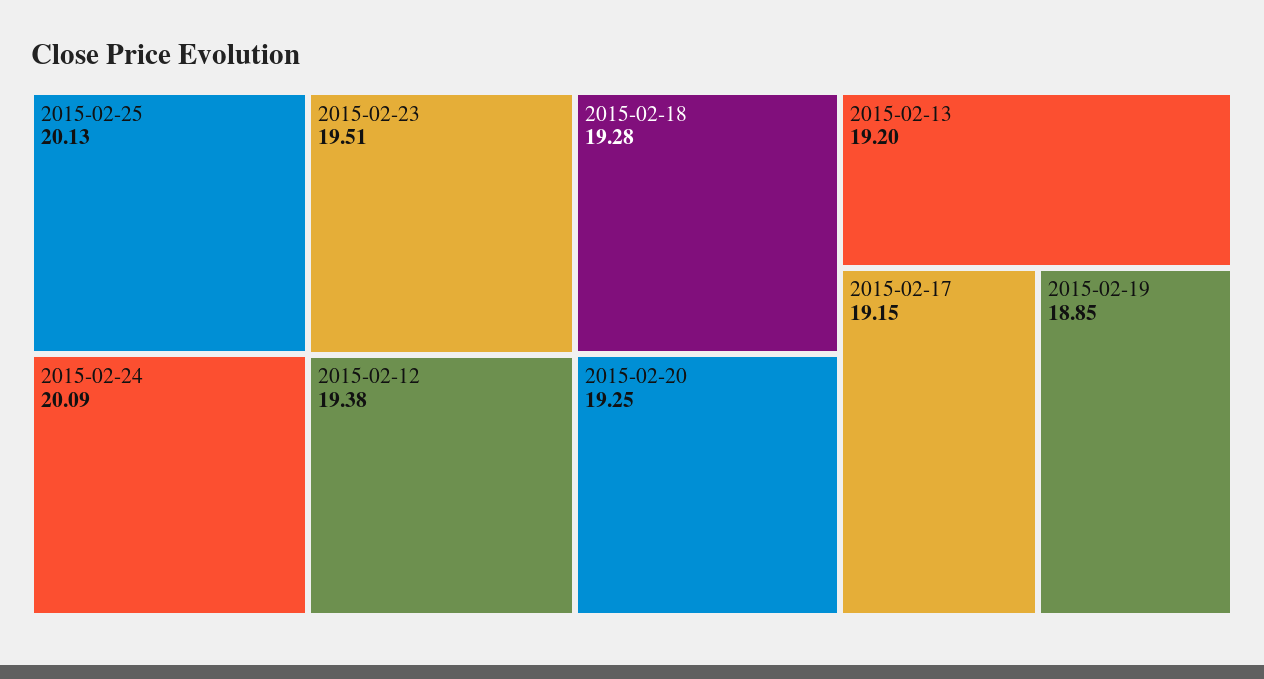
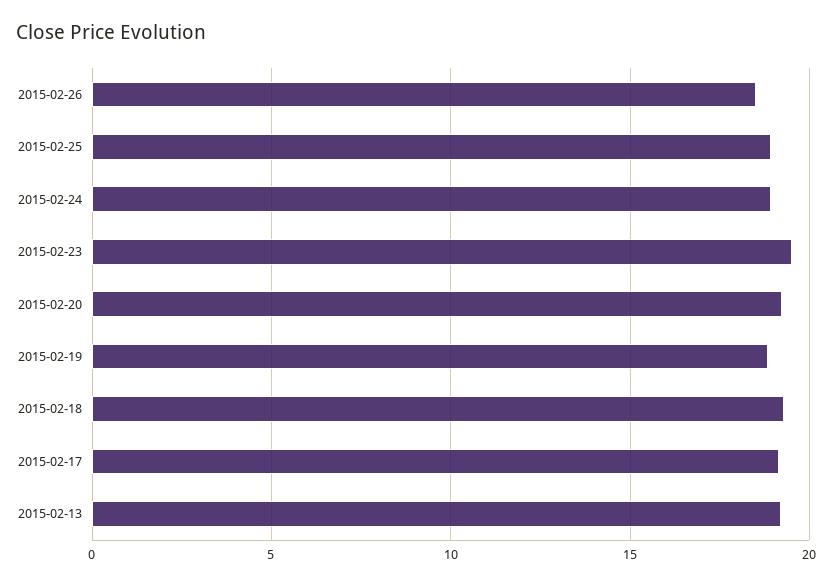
2015-02-25: 20.13 -> 19
2015-02-24: 20.09 -> 19
2015-02-12: 19.38 -> none
2015-02-26: none -> 18.5

